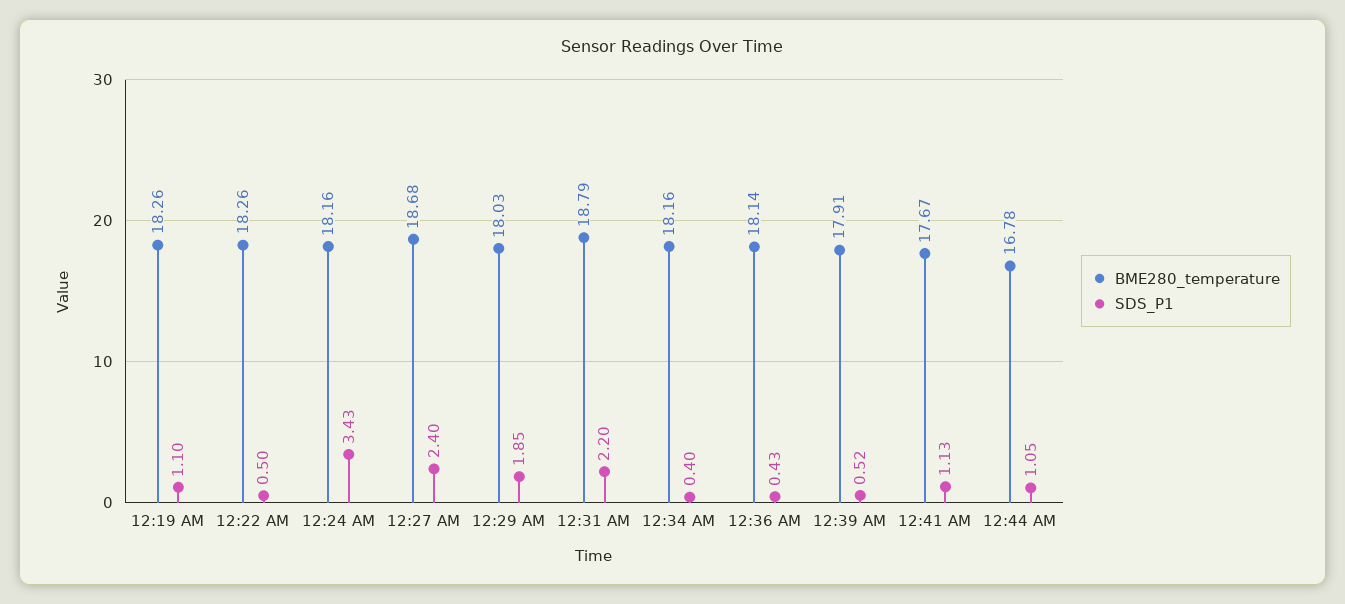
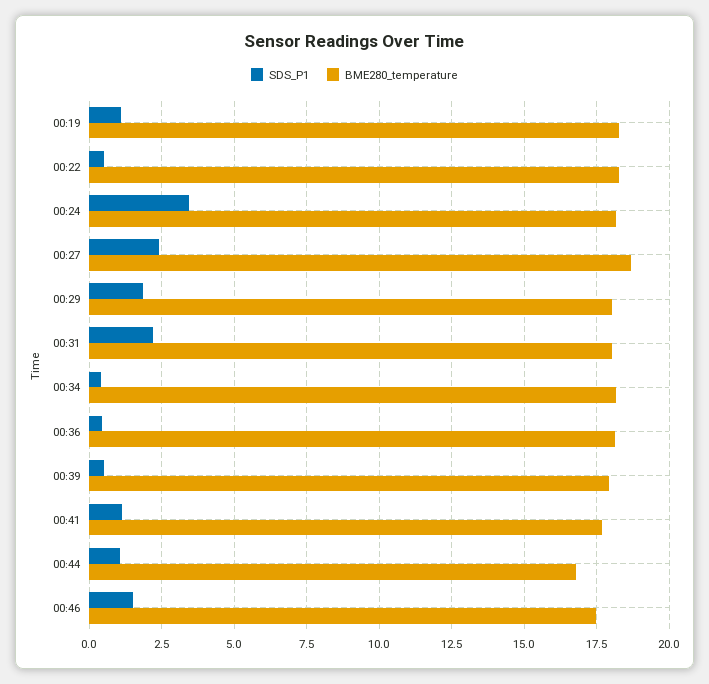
BME280_temperature, 12:31 AM: 18.79 -> 18
SDS_P1, 00:46: none -> 1.5
BME280_temperature, 00:46: none -> 17.5

